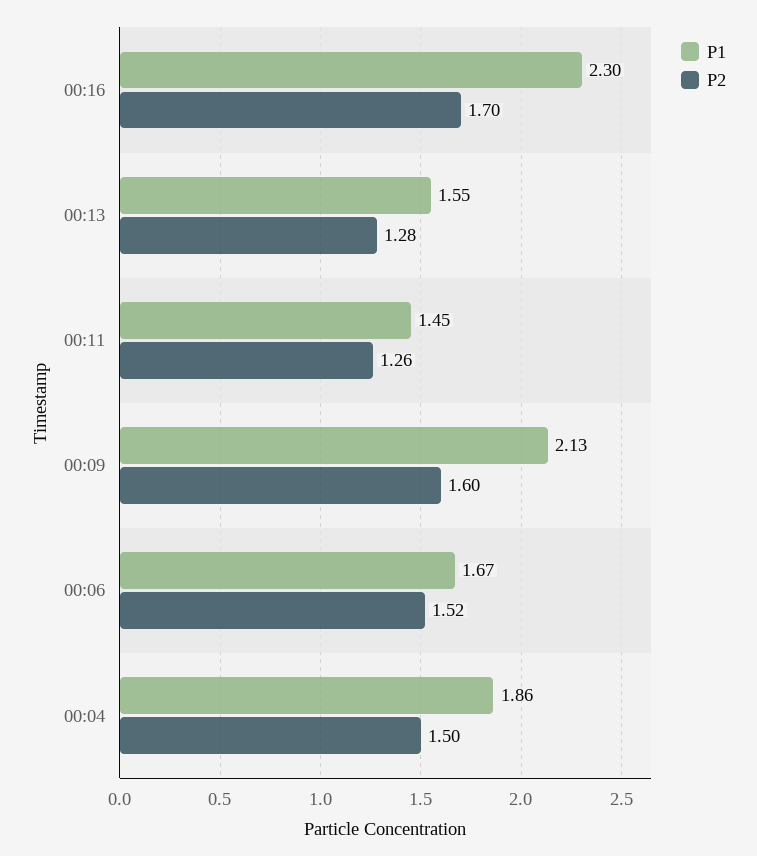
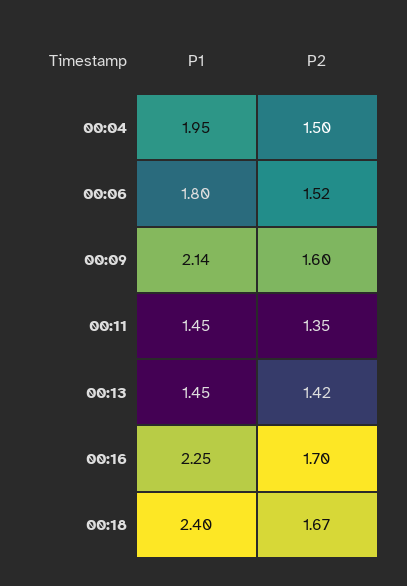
P1, 00:16: 2.3 -> 2.25
P1, 00:13: 1.55 -> 1.45
P2, 00:13: 1.28 -> 1.42
P2, 00:11: 1.26 -> 1.35
P1, 00:09: 2.13 -> 2.14
P1, 00:06: 1.67 -> 1.8
P1, 00:04: 1.86 -> 1.95
P1, 00:18: none -> 2.4
P2, 00:18: none -> 1.67

